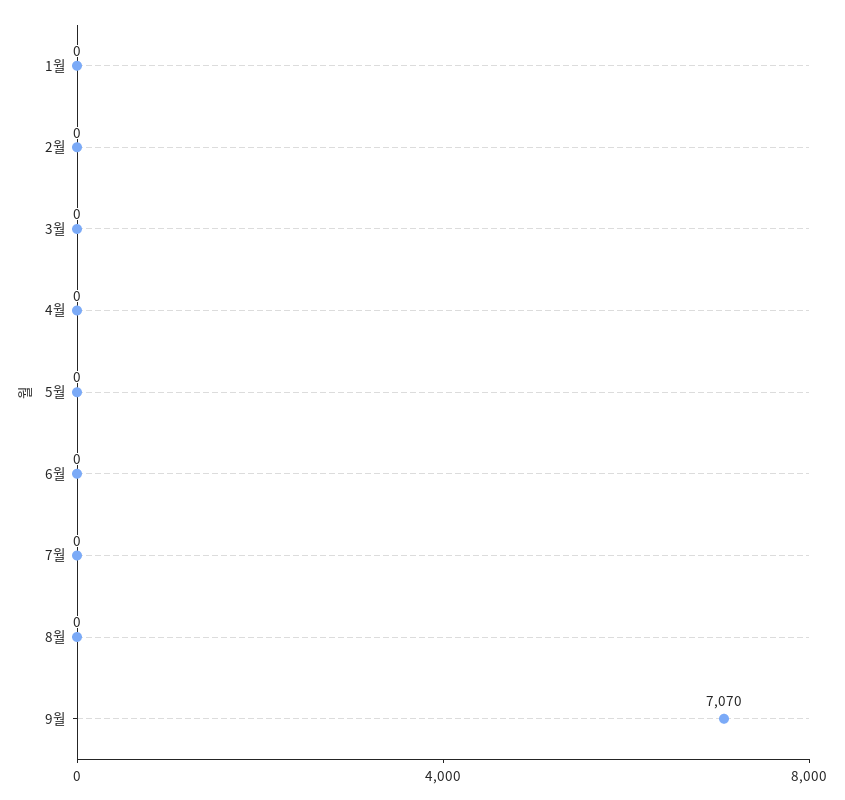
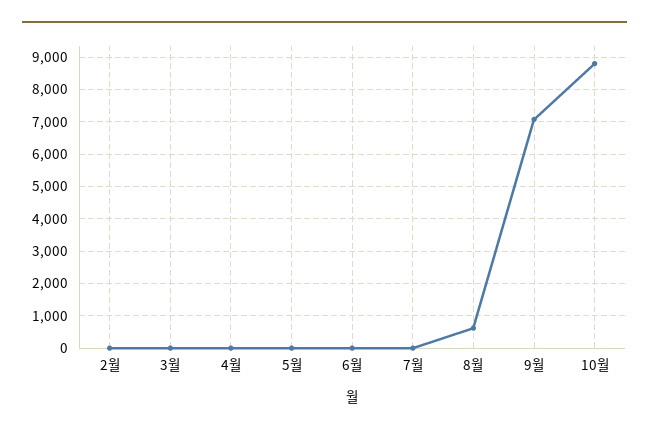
1월: 0 -> none
8월: 0 -> 600
10월: none -> 8800

